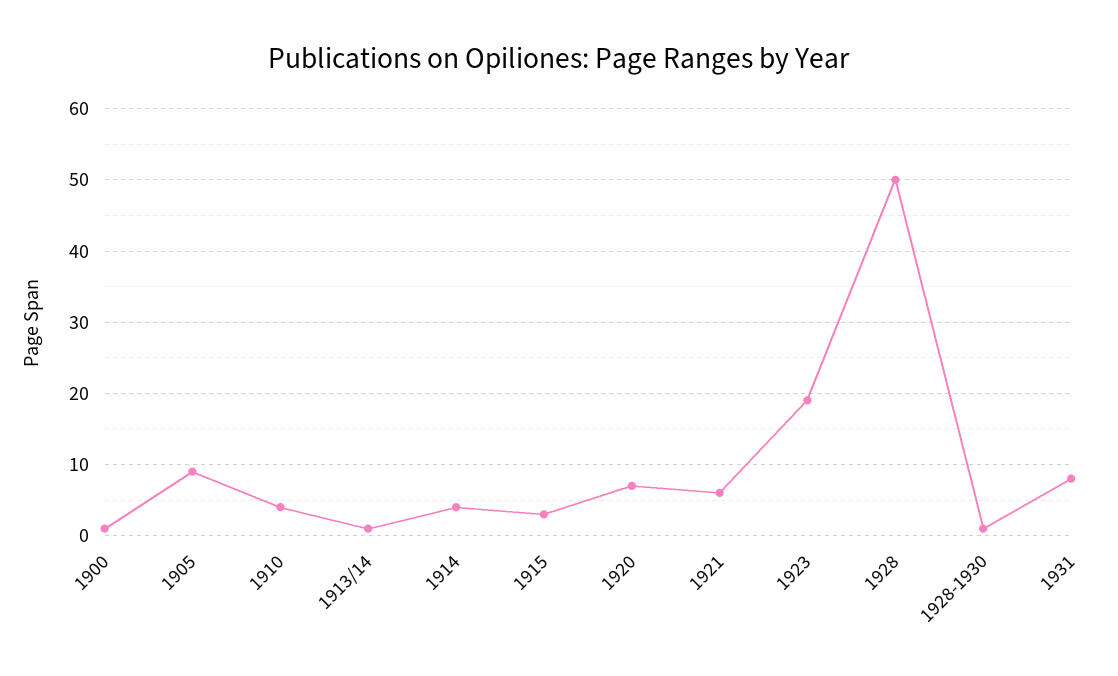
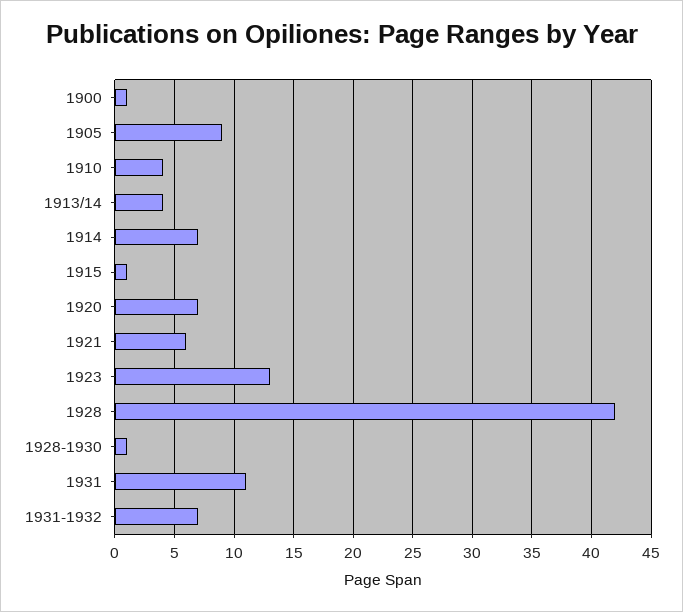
1913/14: 1 -> 4
1914: 4 -> 7
1915: 3 -> 1
1923: 19 -> 13
1928: 50 -> 42
1931: 8 -> 11
1931-1932: none -> 7

